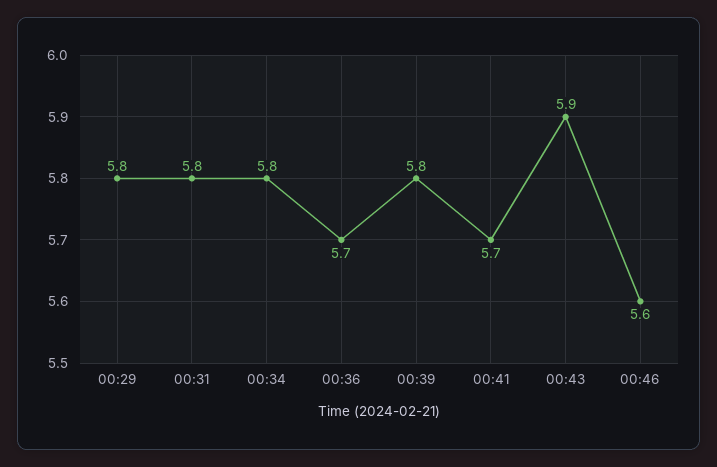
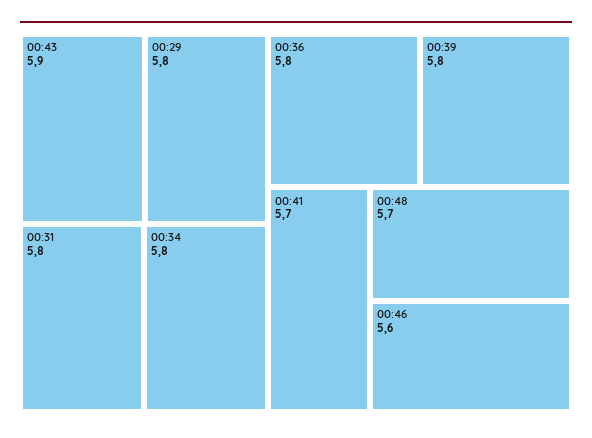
00:36: 5.7 -> 5.8
00:48: none -> 5.7

